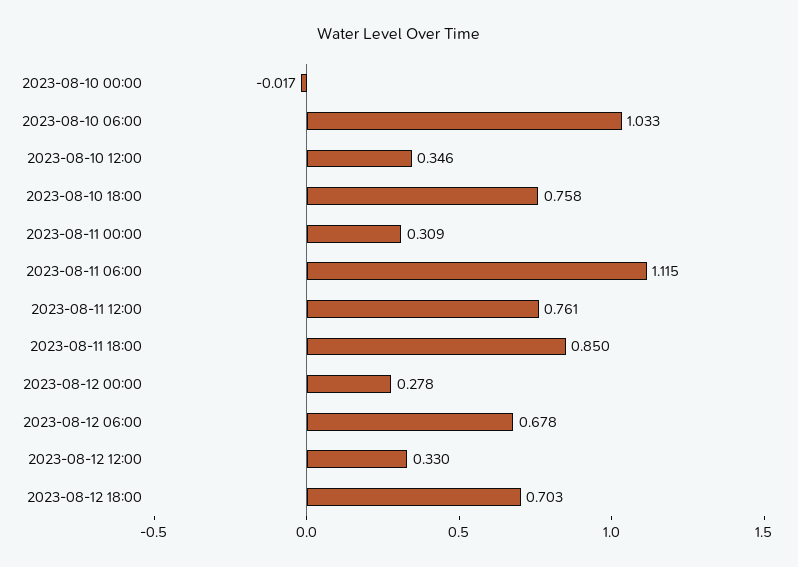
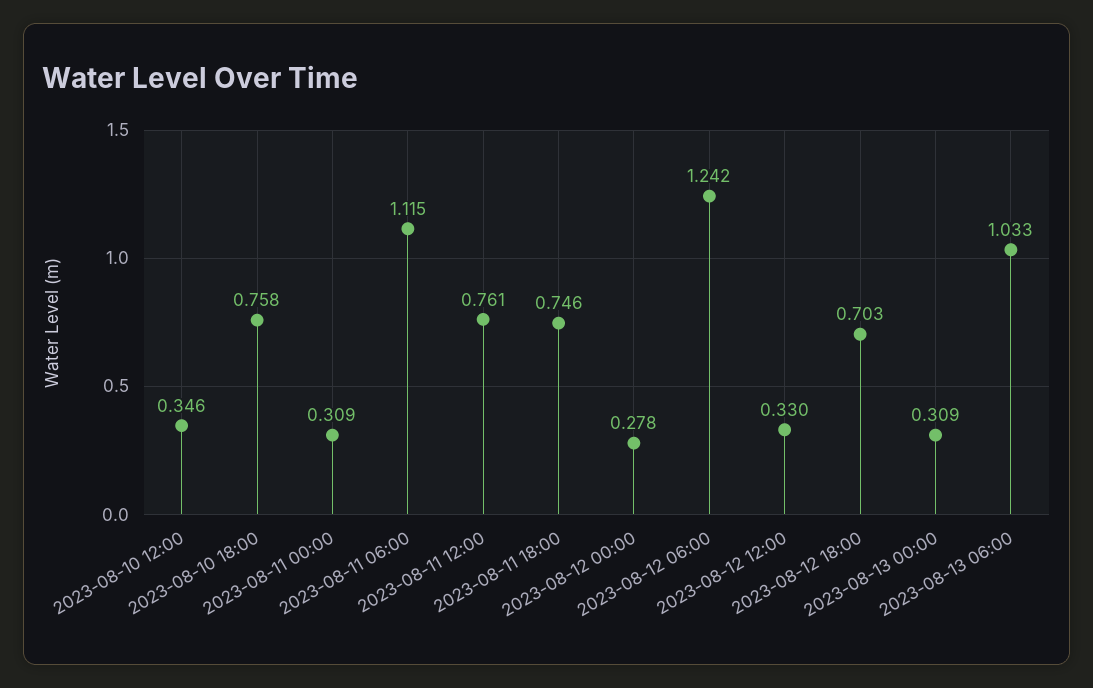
2023-08-10 00:00: -0.017 -> none
2023-08-10 06:00: 1.033 -> none
2023-08-11 18:00: 0.85 -> 0.746
2023-08-12 06:00: 0.678 -> 1.242
2023-08-13 00:00: none -> 0.309
2023-08-13 06:00: none -> 1.033

